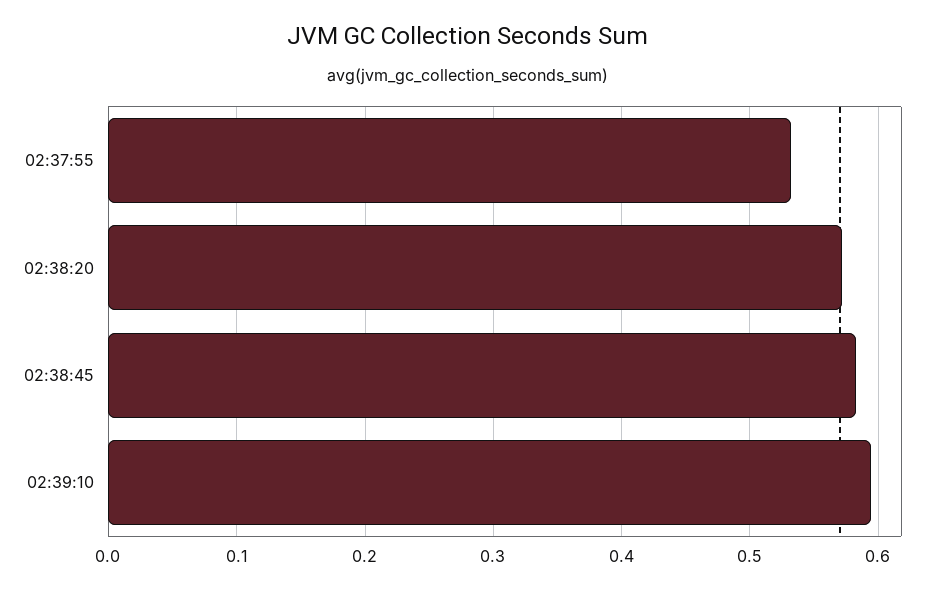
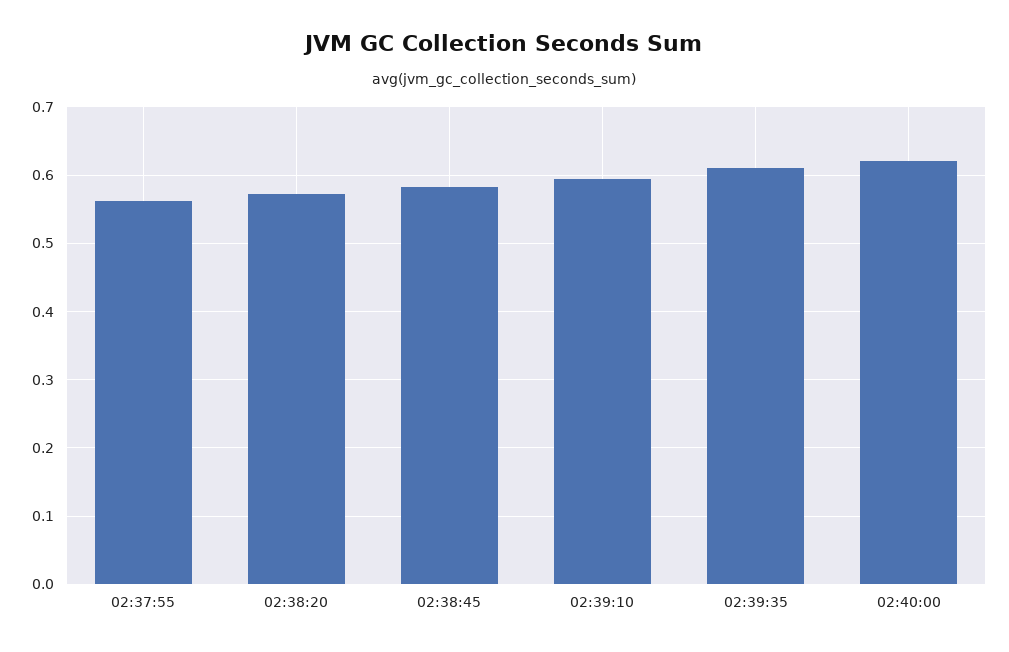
02:37:55: 0.53 -> 0.56
02:39:35: none -> 0.61
02:40:00: none -> 0.62

